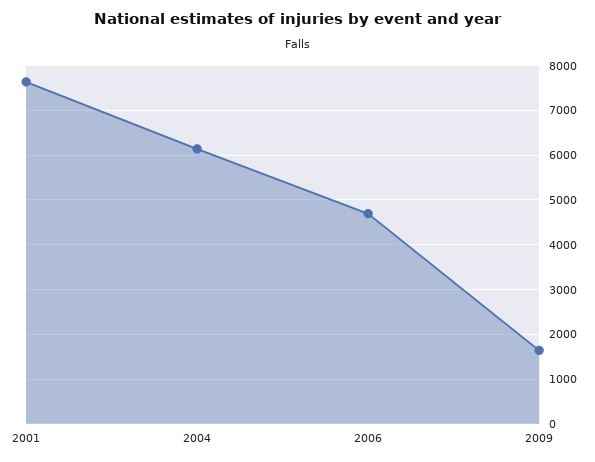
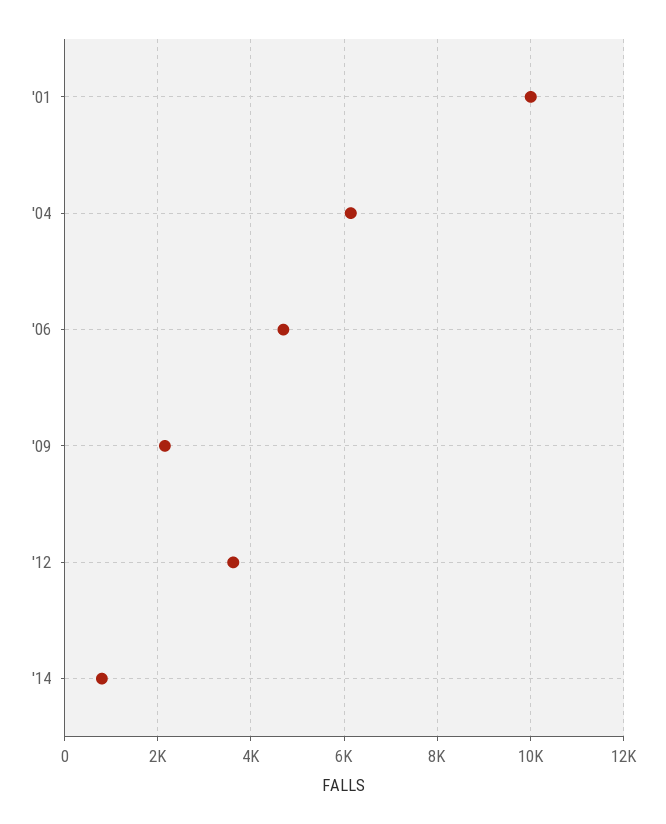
2001: 7600 -> 10000
2009: 1600 -> 2200
'12: none -> 3600
'14: none -> 800

